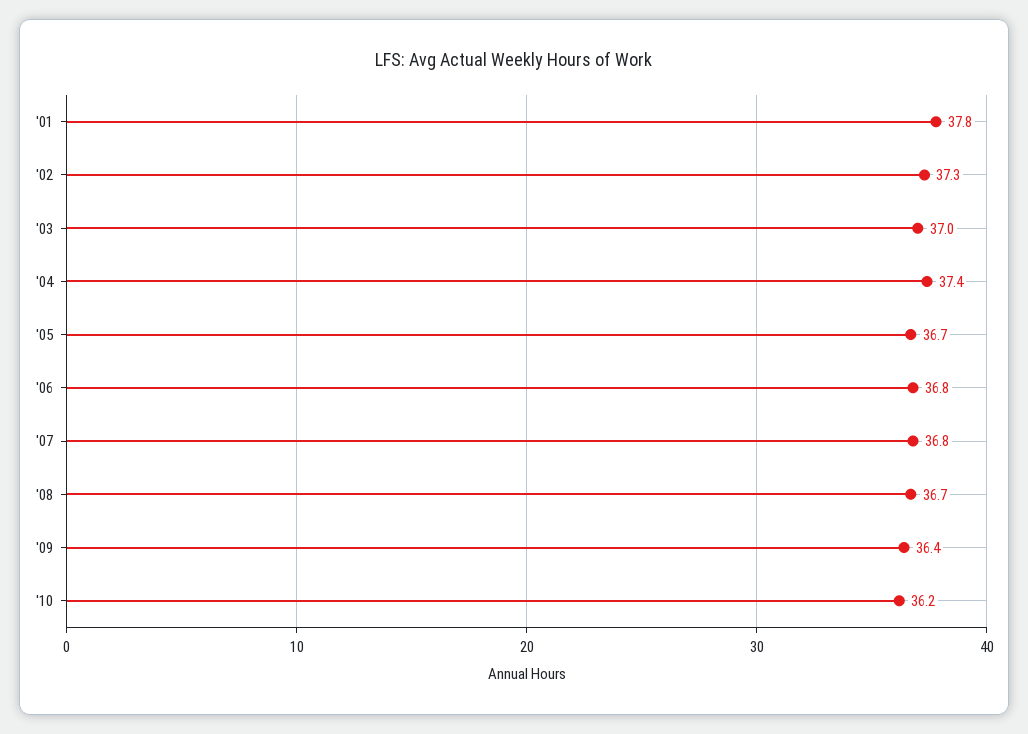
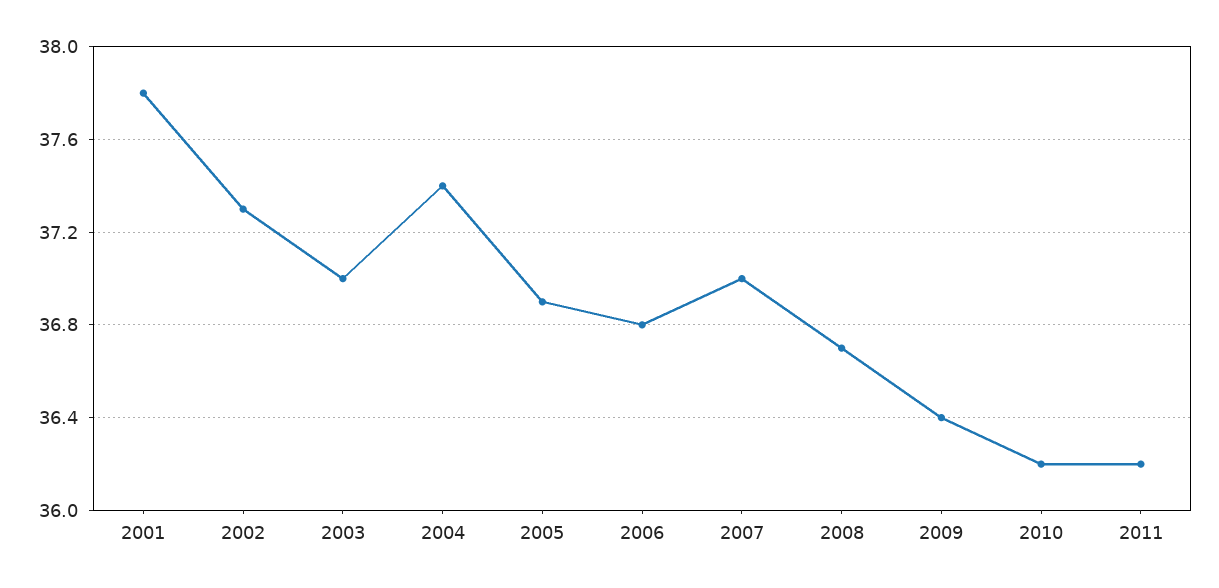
'05: 36.7 -> 36.9
'07: 36.8 -> 37
2011: none -> 36.2

